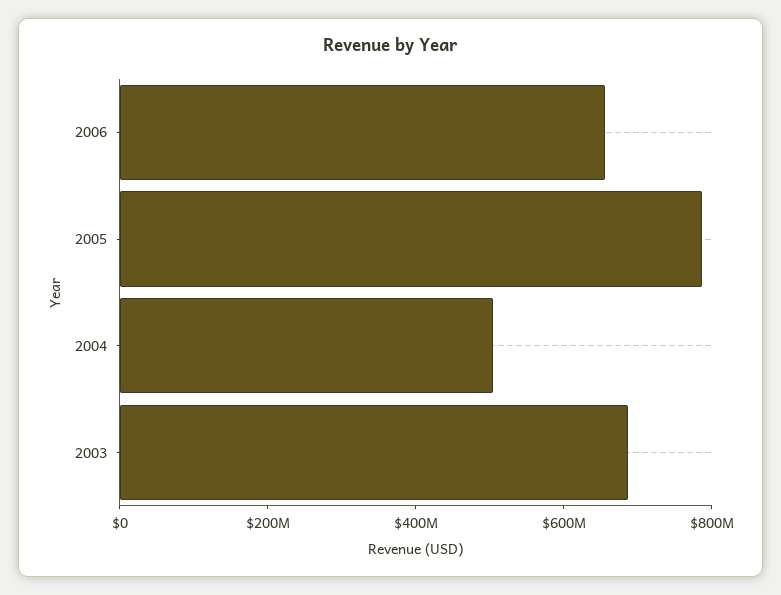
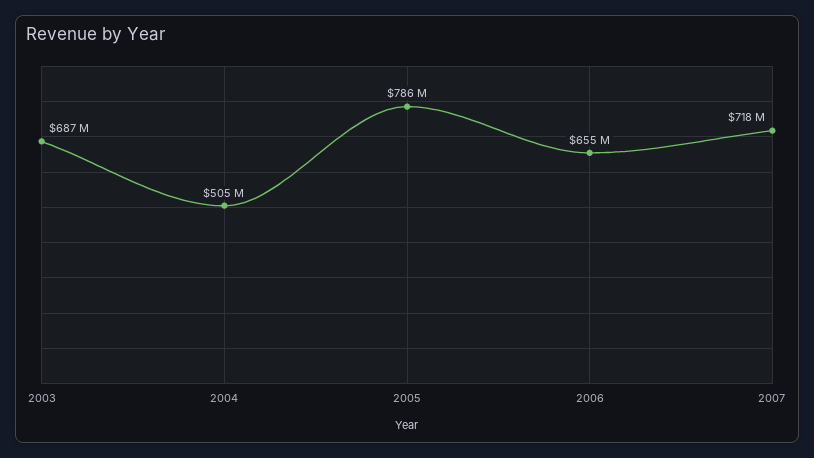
2007: none -> 718000000

